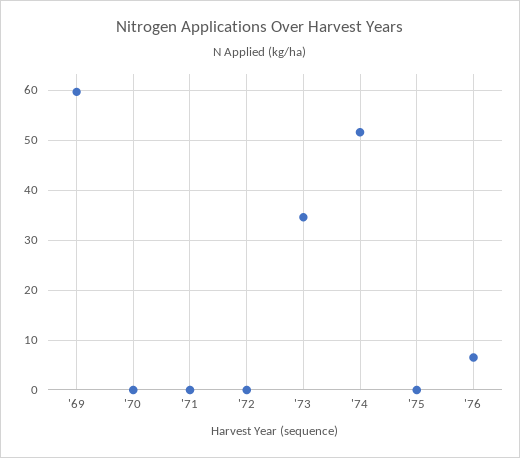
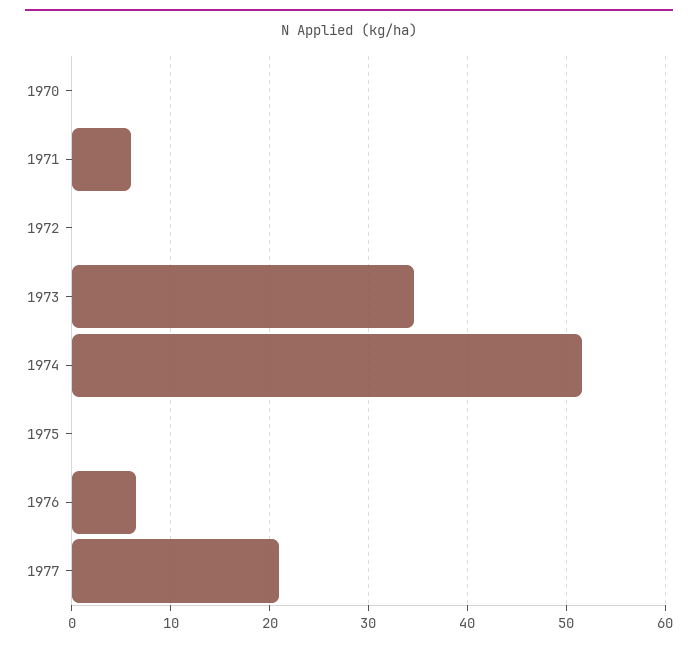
'69: 60 -> none
'71: 0 -> 6
1977: none -> 21

